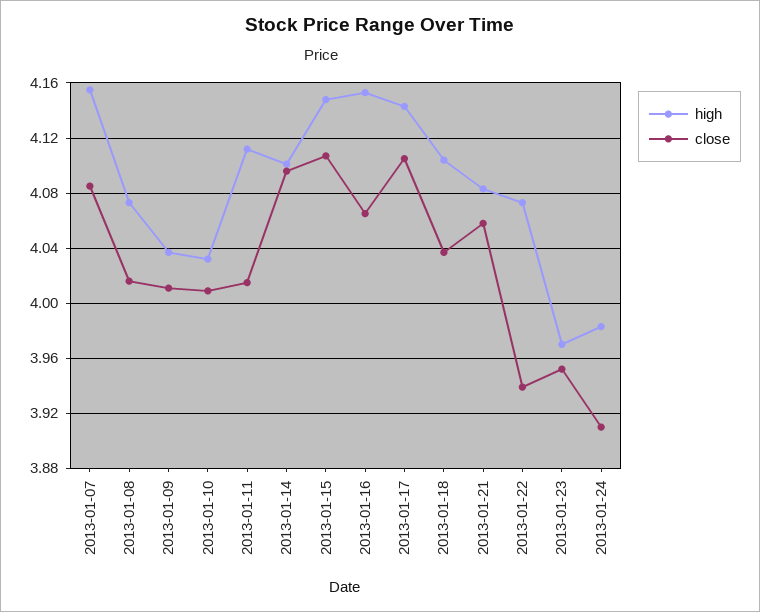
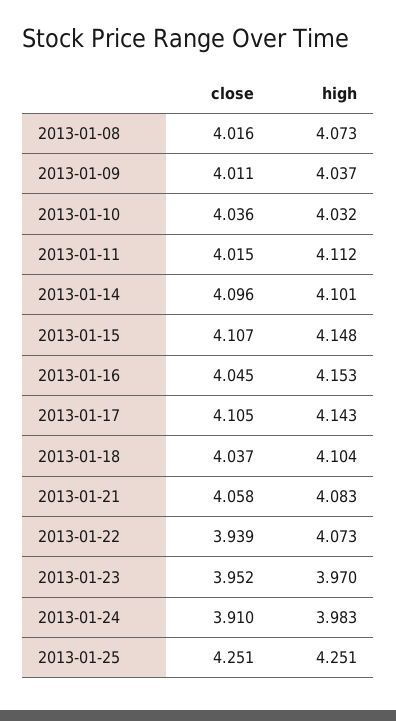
high, 2013-01-07: 4.155 -> none
close, 2013-01-07: 4.085 -> none
close, 2013-01-10: 4.01 -> 4.036
close, 2013-01-16: 4.065 -> 4.045
close, 2013-01-25: none -> 4.251
high, 2013-01-25: none -> 4.251

